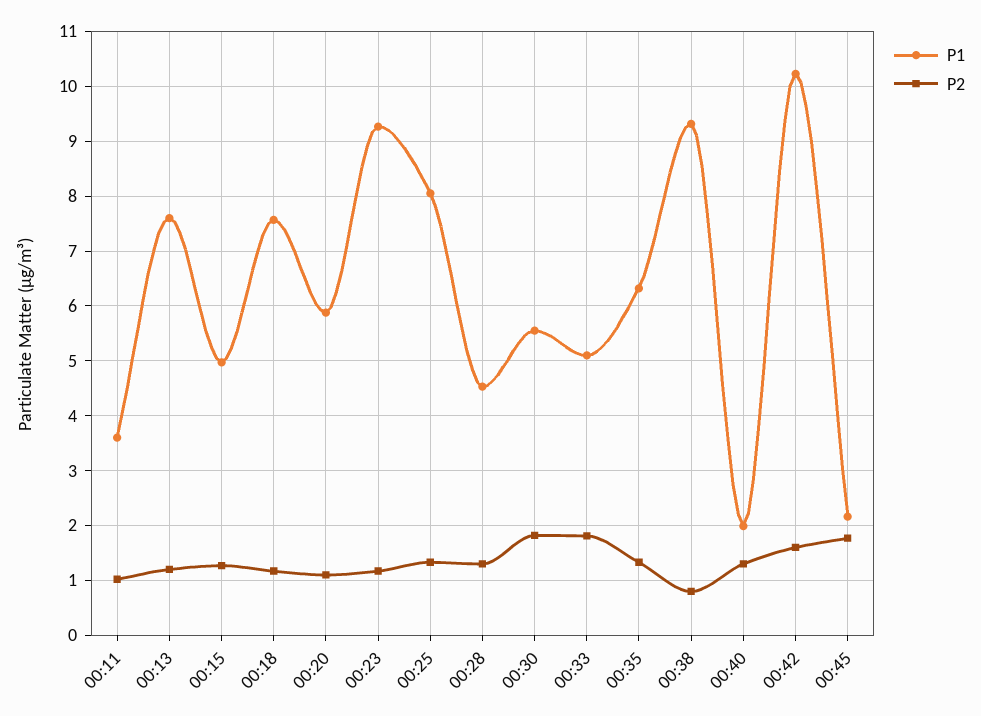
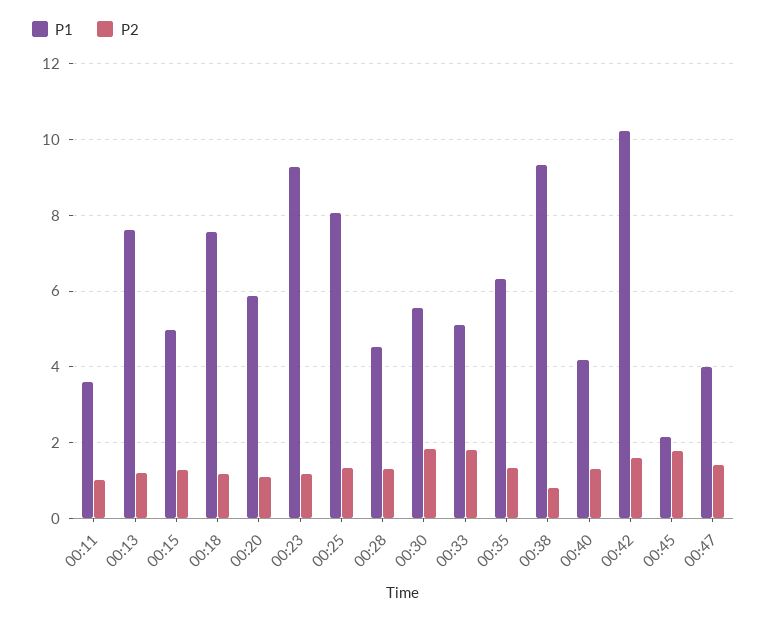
P1, 00:40: 2 -> 4.2
P1, 00:47: none -> 4
P2, 00:47: none -> 1.4

